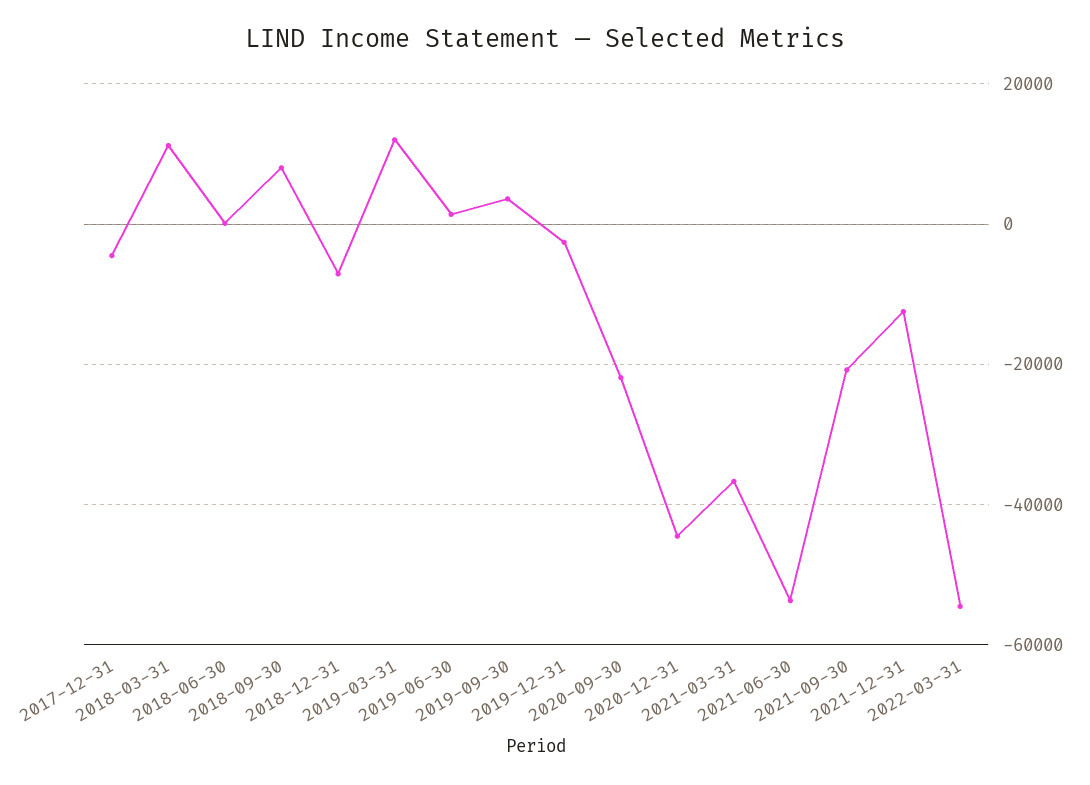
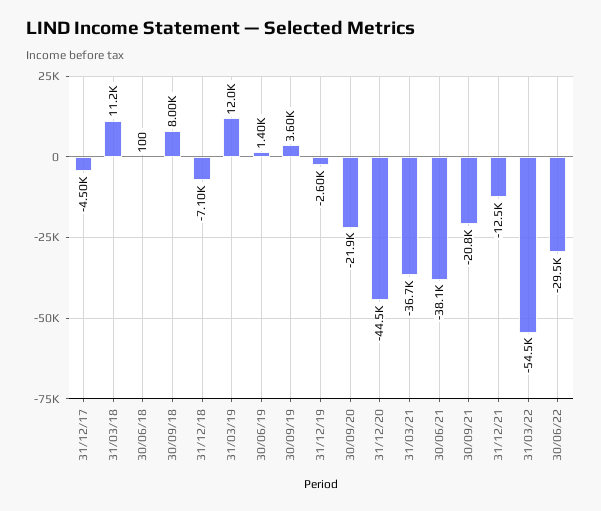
2021-06-30: -54000 -> -38100
30/06/22: none -> -29500

